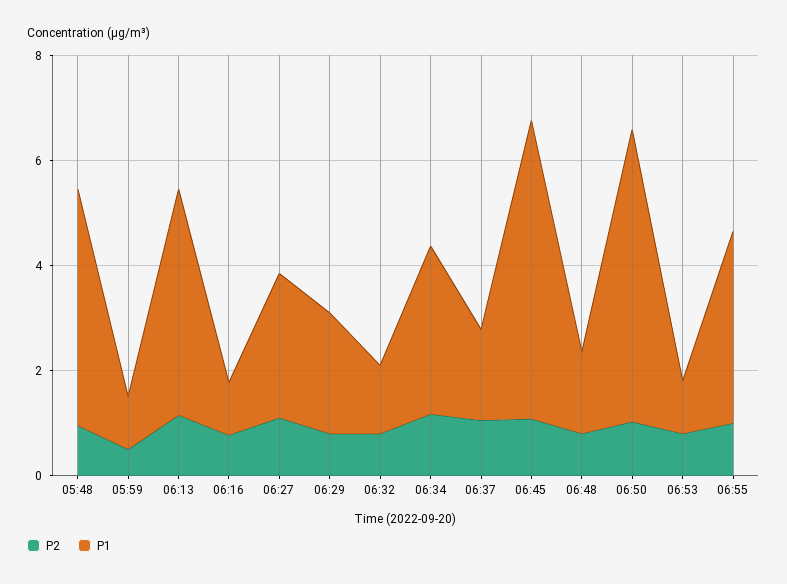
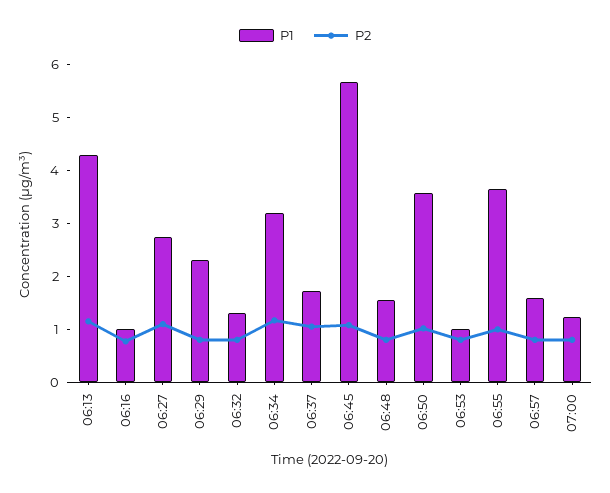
P2, 05:48: 1 -> none
P1, 05:48: 4.5 -> none
P2, 05:59: 0.5 -> none
P1, 05:59: 1 -> none
P1, 06:50: 5.5 -> 3.6
P1, 06:57: none -> 1.6
P2, 06:57: none -> 0.8
P1, 07:00: none -> 1.2
P2, 07:00: none -> 0.8

